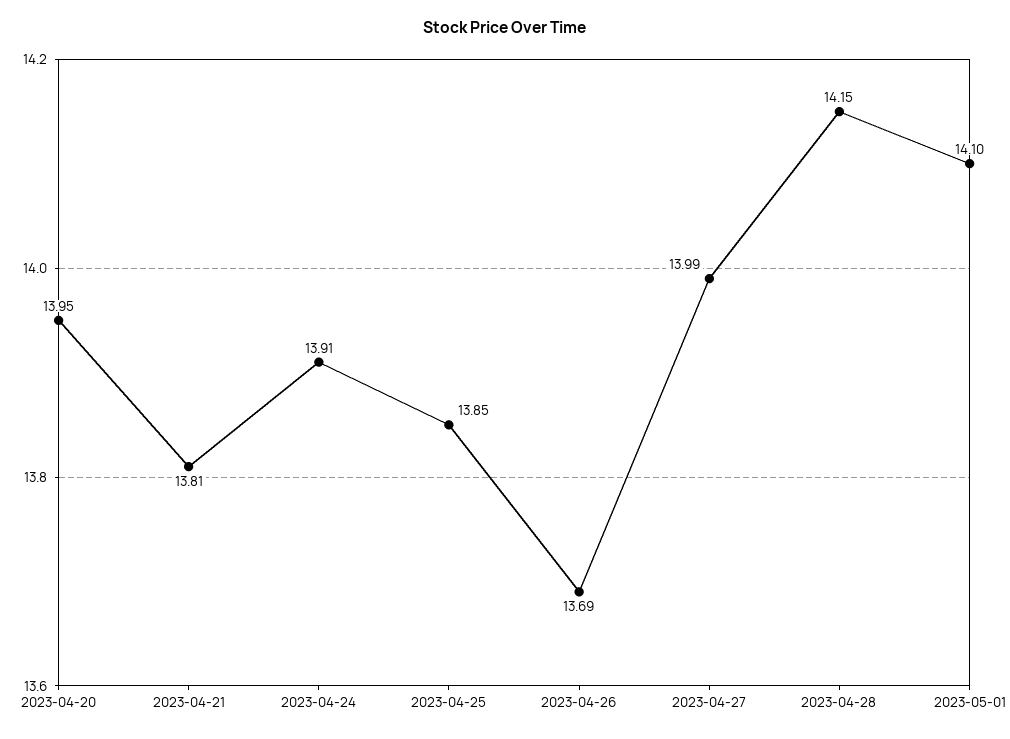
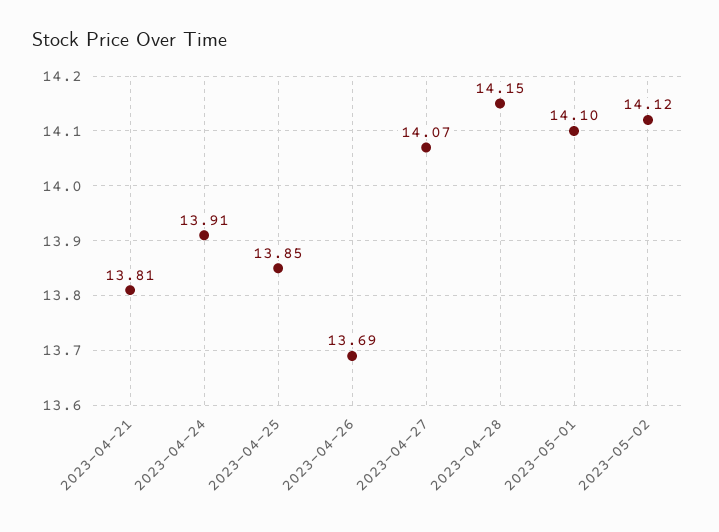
2023-04-20: 13.95 -> none
2023-04-27: 13.99 -> 14.07
2023-05-02: none -> 14.12

